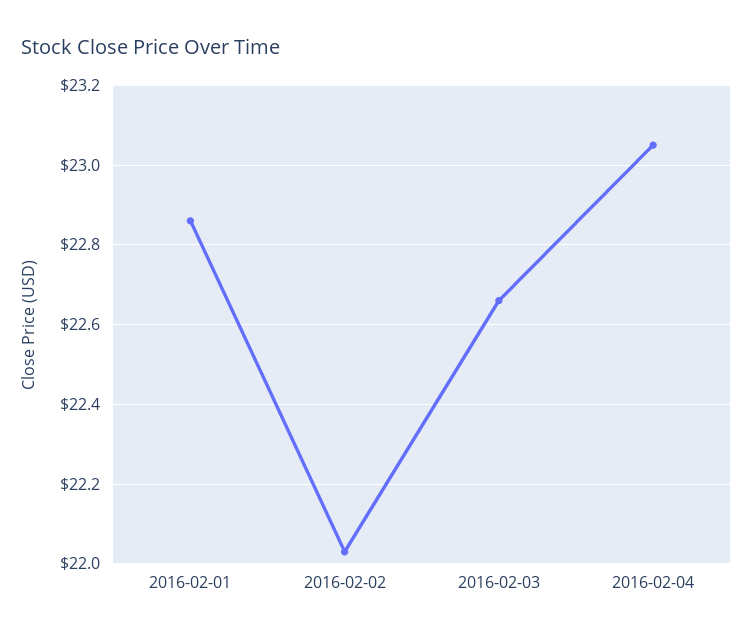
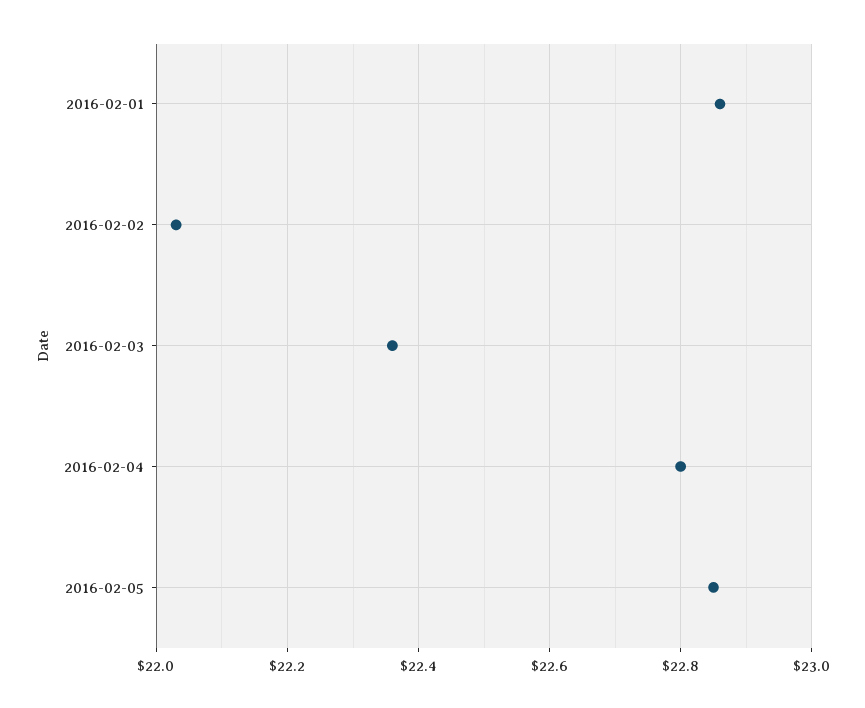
2016-02-03: 22.65 -> 22.35
2016-02-04: 23.05 -> 22.8
2016-02-05: none -> 22.85

